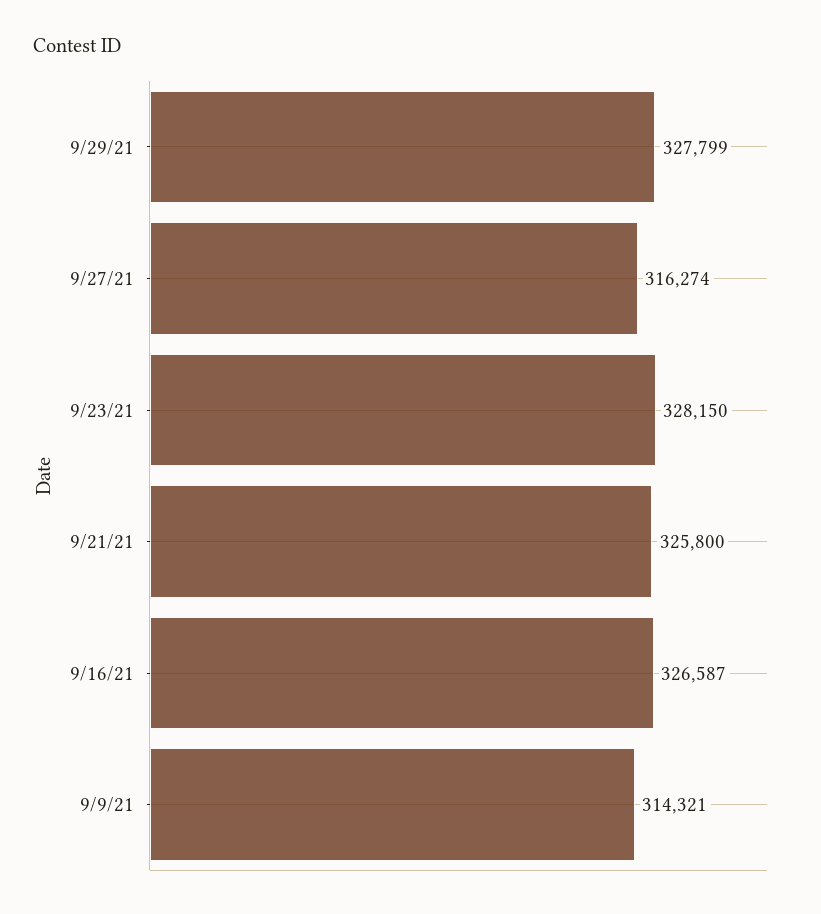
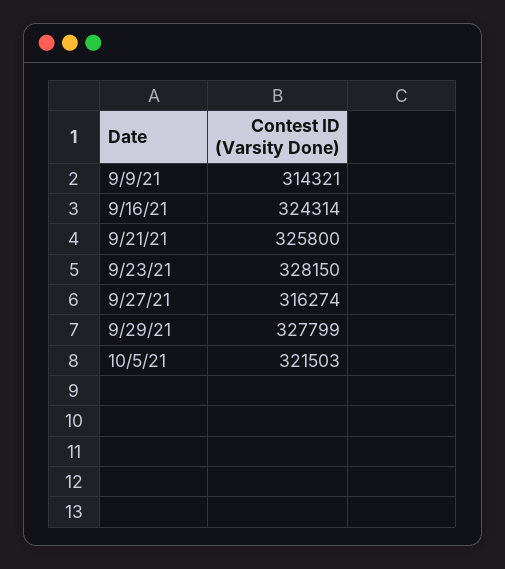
9/16/21: 326587 -> 324314
10/5/21: none -> 321503

